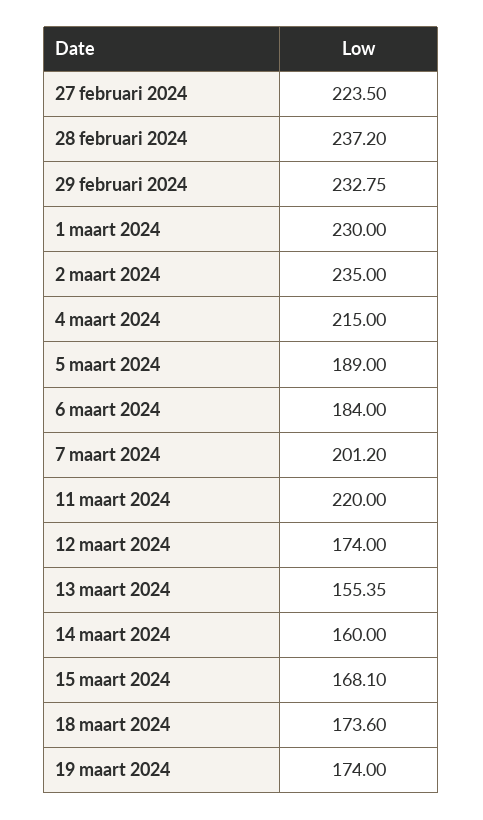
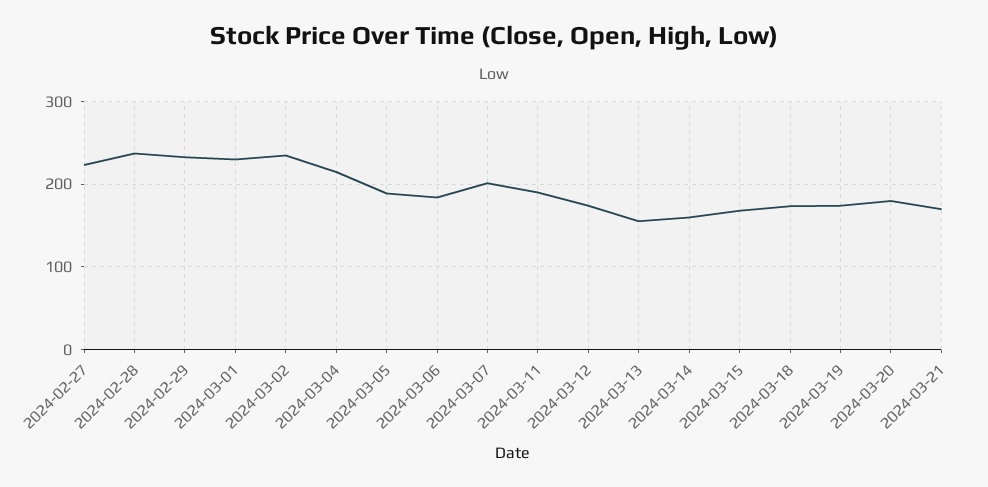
11 maart 2024: 220 -> 190
2024-03-20: none -> 180
2024-03-21: none -> 170

